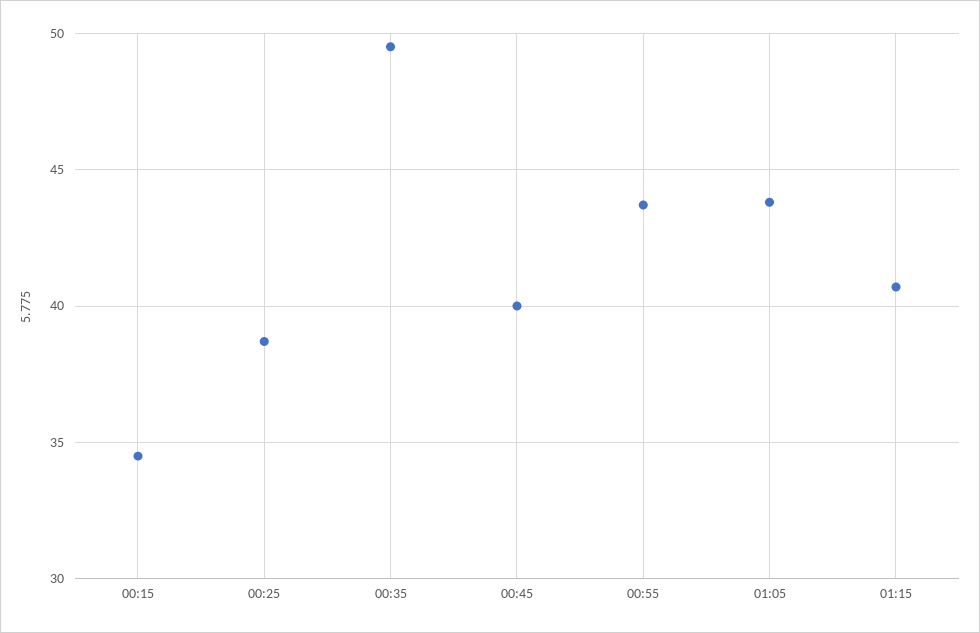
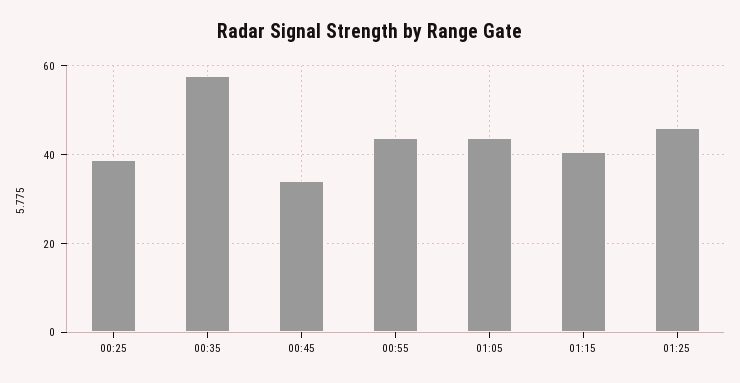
00:15: 34.5 -> none
00:35: 49.5 -> 58
00:45: 40 -> 34
01:25: none -> 46

